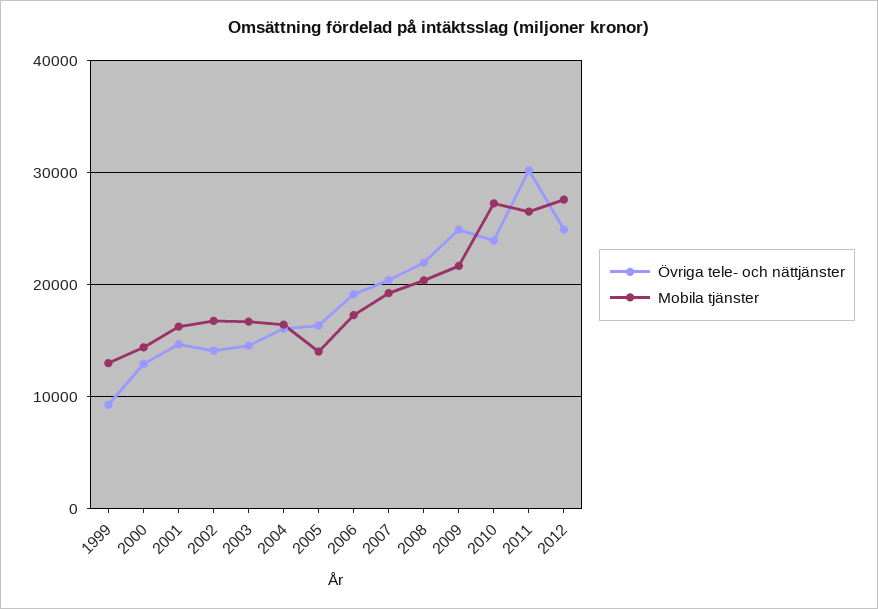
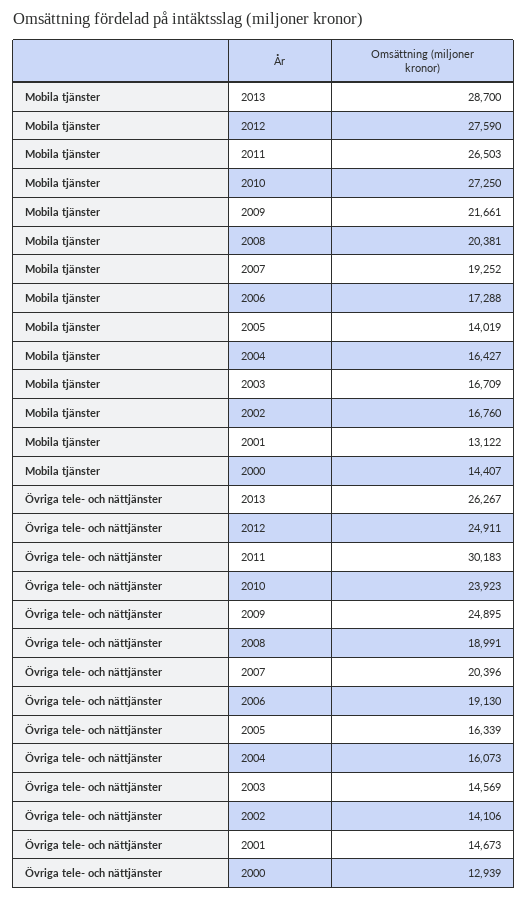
Övriga tele- och nättjänster, 1999: 9000 -> none
Mobila tjänster, 1999: 13000 -> none
Mobila tjänster, 2001: 16000 -> 13122
Övriga tele- och nättjänster, 2008: 22000 -> 18991
Mobila tjänster, 2013: none -> 28700
Övriga tele- och nättjänster, 2013: none -> 26267

